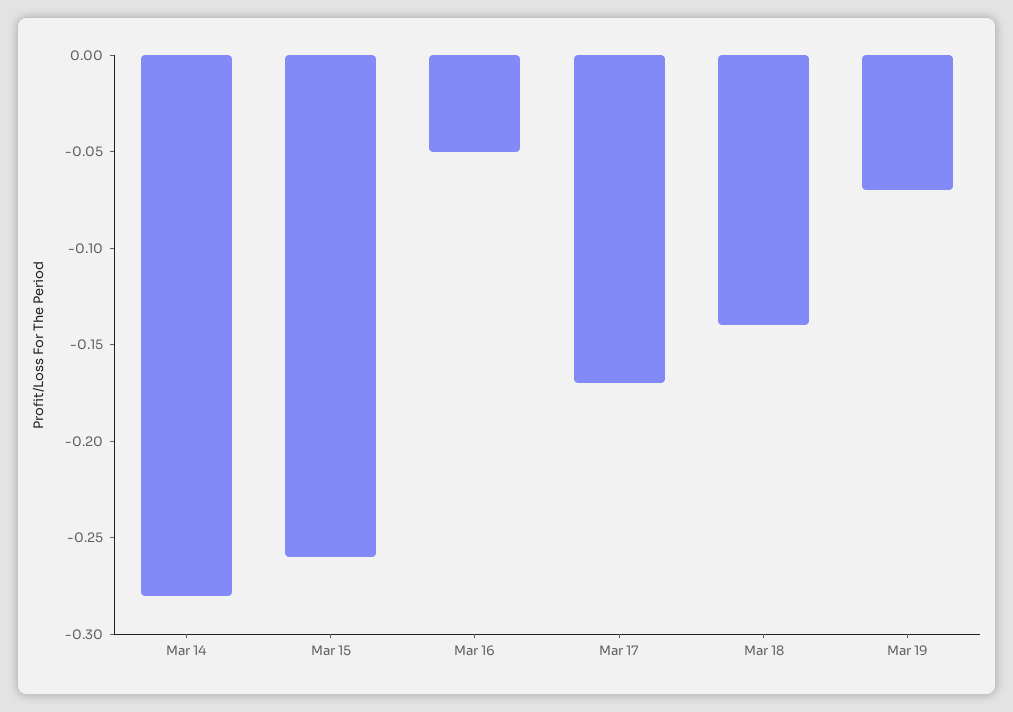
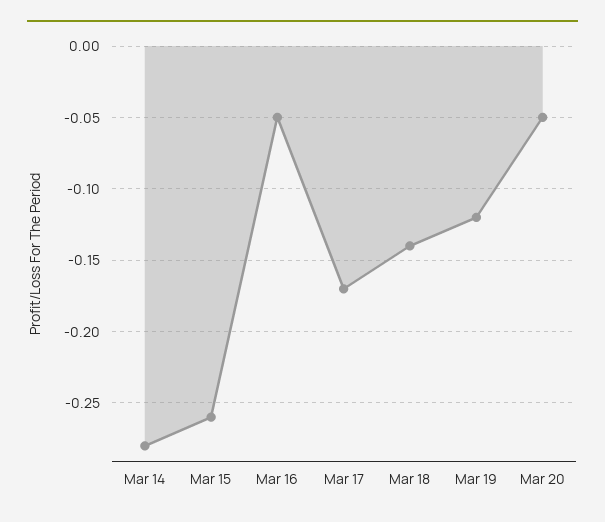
Mar 19: -0.07 -> -0.12
Mar 20: none -> -0.05

